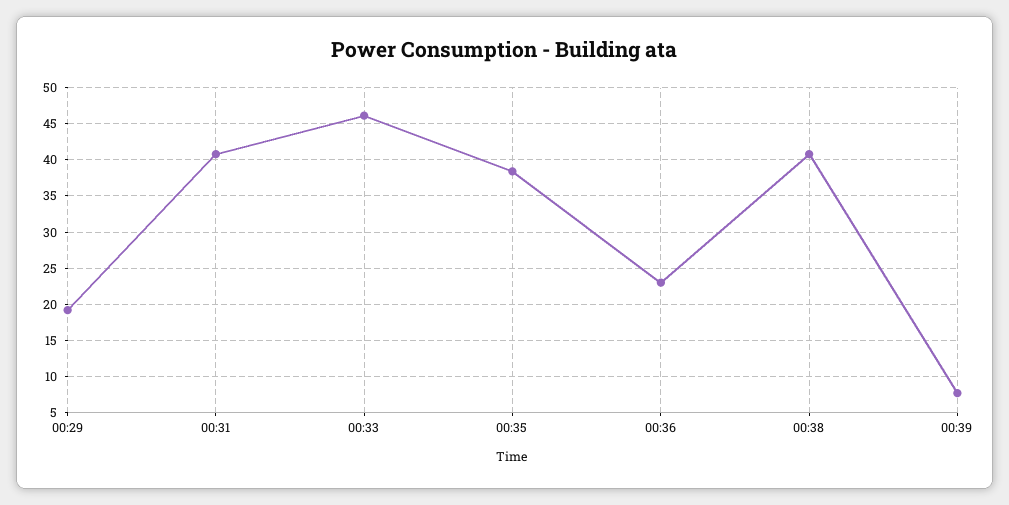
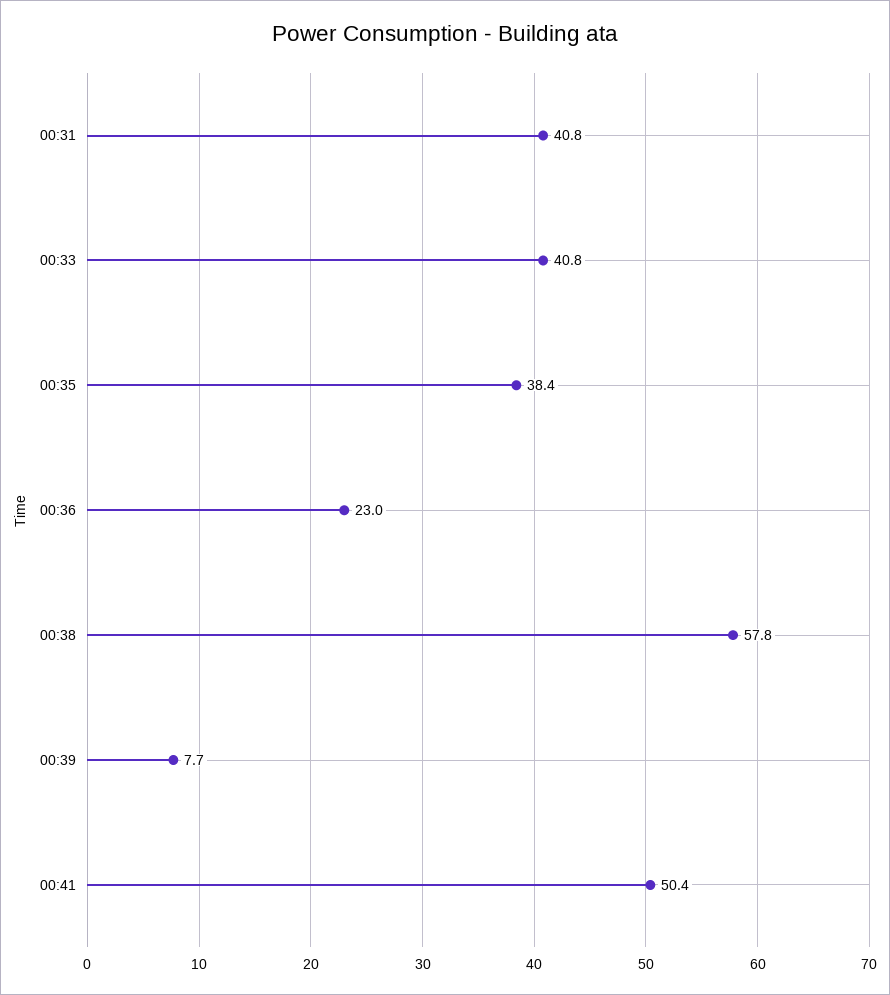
00:29: 19 -> none
00:33: 46 -> 40.8
00:38: 41 -> 57.8
00:41: none -> 50.4

